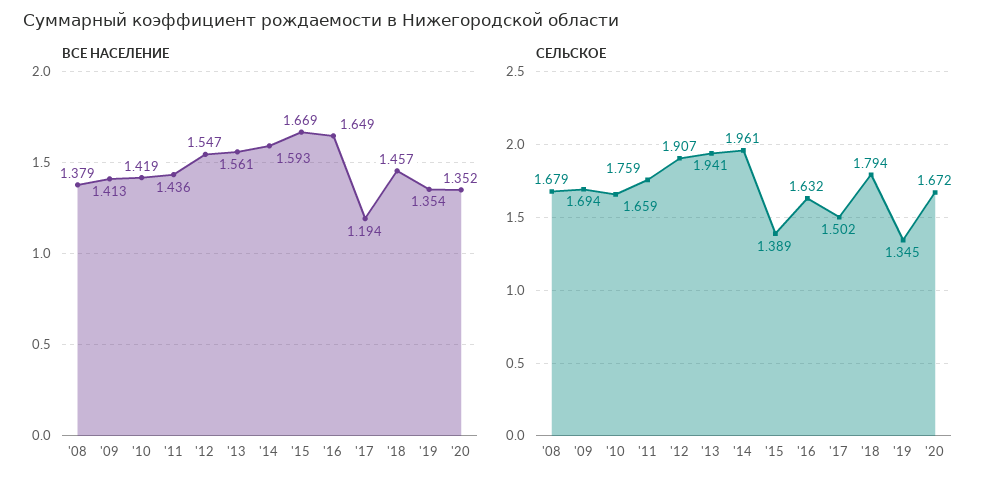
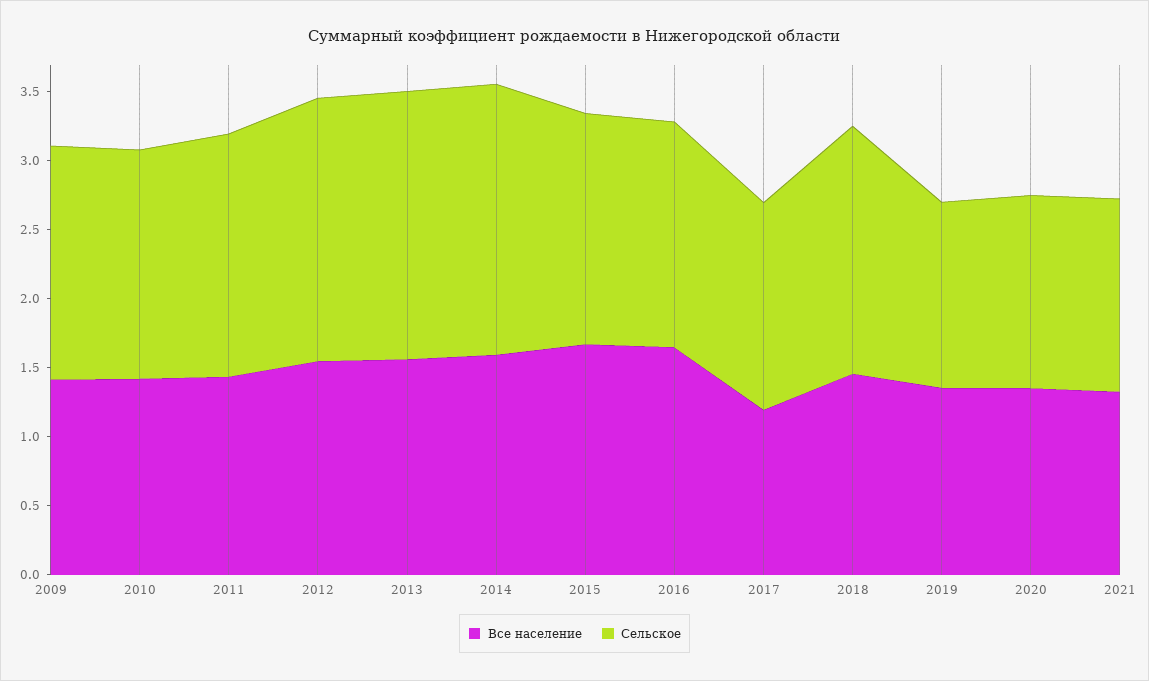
ВСЕ НАСЕЛЕНИЕ, '08: 1.379 -> none
СЕЛЬСКОЕ, '08: 1.679 -> none
СЕЛЬСКОЕ, '15: 1.389 -> 1.7
СЕЛЬСКОЕ, '20: 1.672 -> 1.4
ВСЕ НАСЕЛЕНИЕ, 2021: none -> 1.3
СЕЛЬСКОЕ, 2021: none -> 1.4

